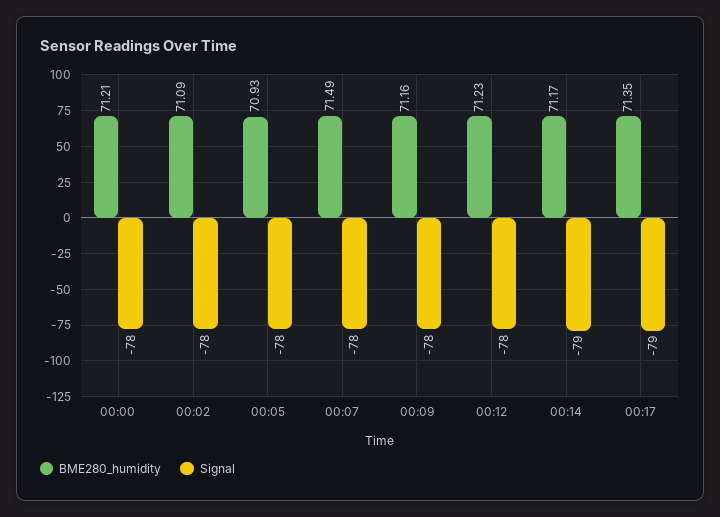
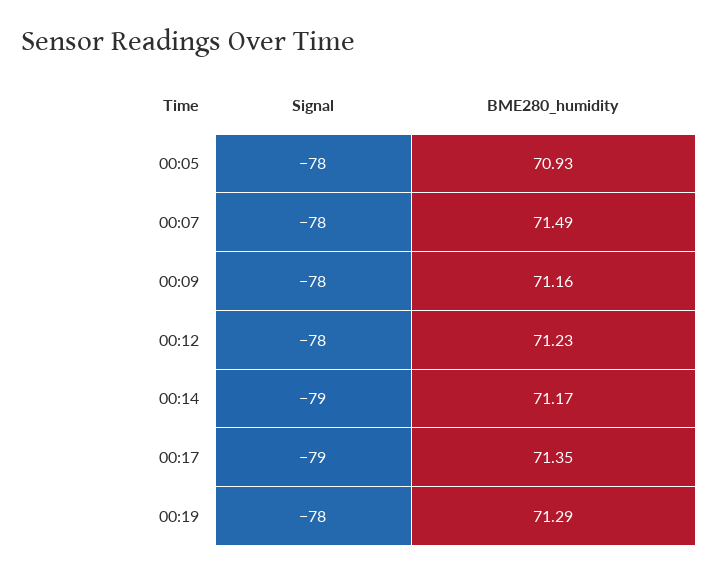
BME280_humidity, 00:00: 71.21 -> none
Signal, 00:00: -78 -> none
BME280_humidity, 00:02: 71.09 -> none
Signal, 00:02: -78 -> none
Signal, 00:19: none -> -78
BME280_humidity, 00:19: none -> 71.29

